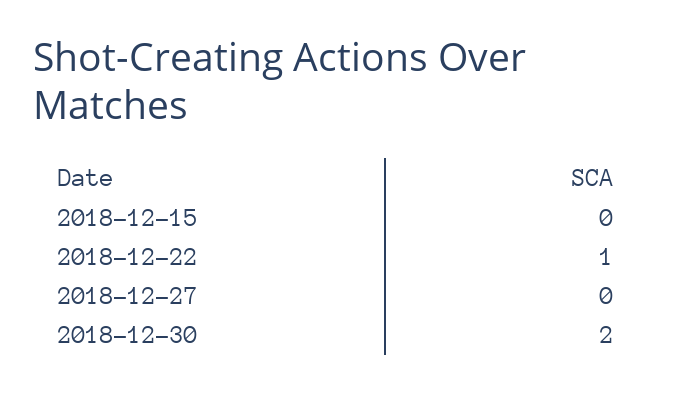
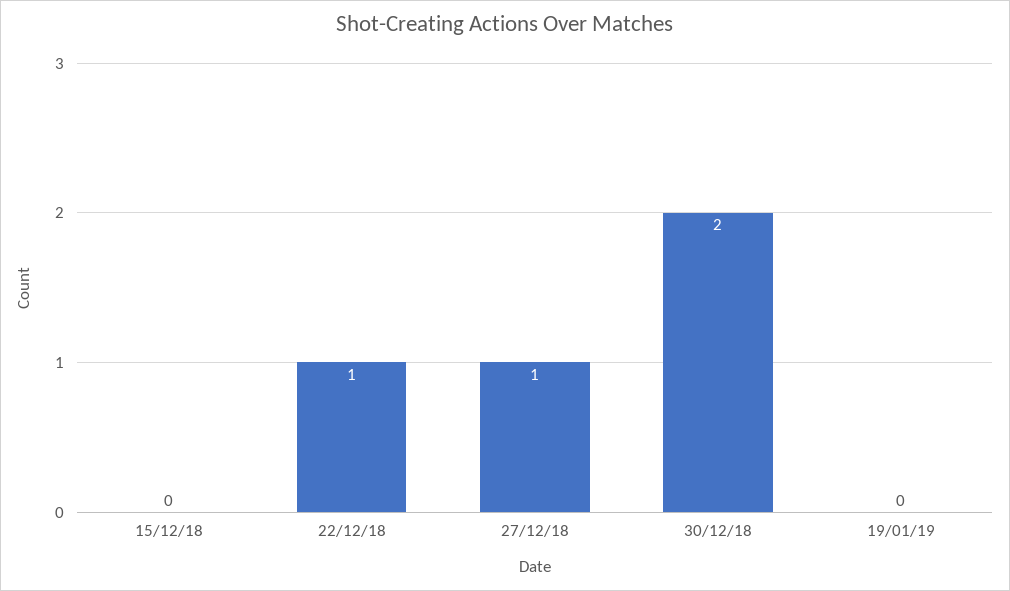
2018-12-27: 0 -> 1
19/01/19: none -> 0

